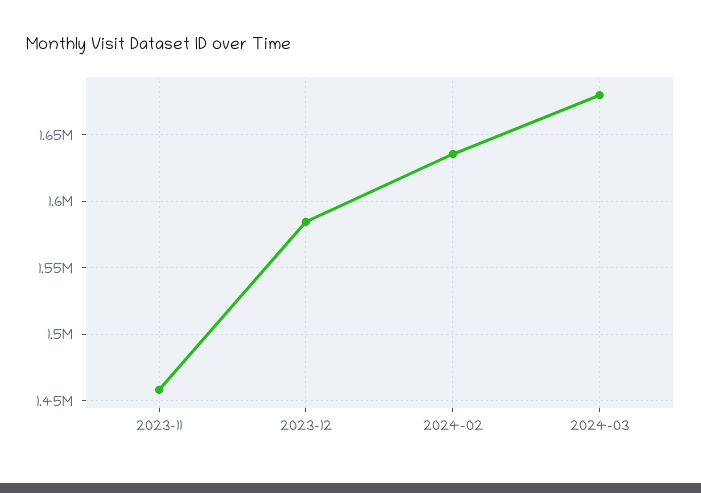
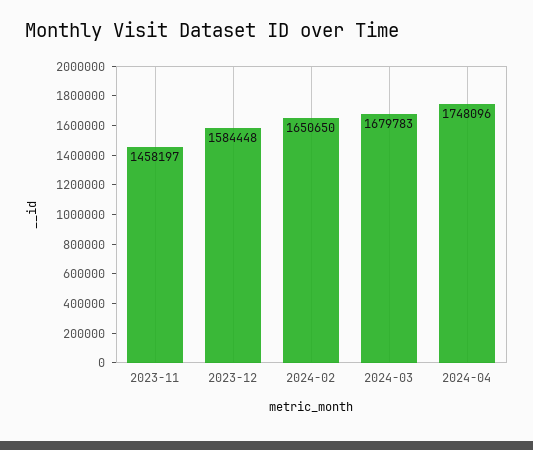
2024-02: 1635000 -> 1650650
2024-04: none -> 1748096

